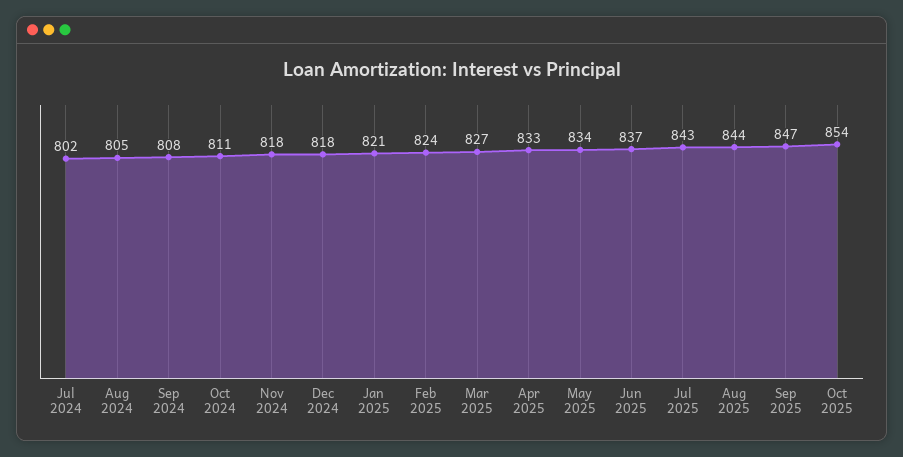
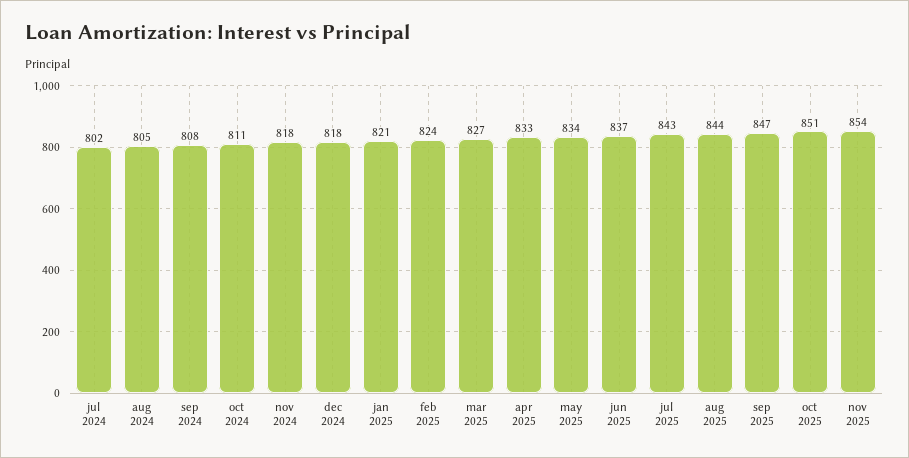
Oct 2025: 854 -> 851
nov 2025: none -> 854

